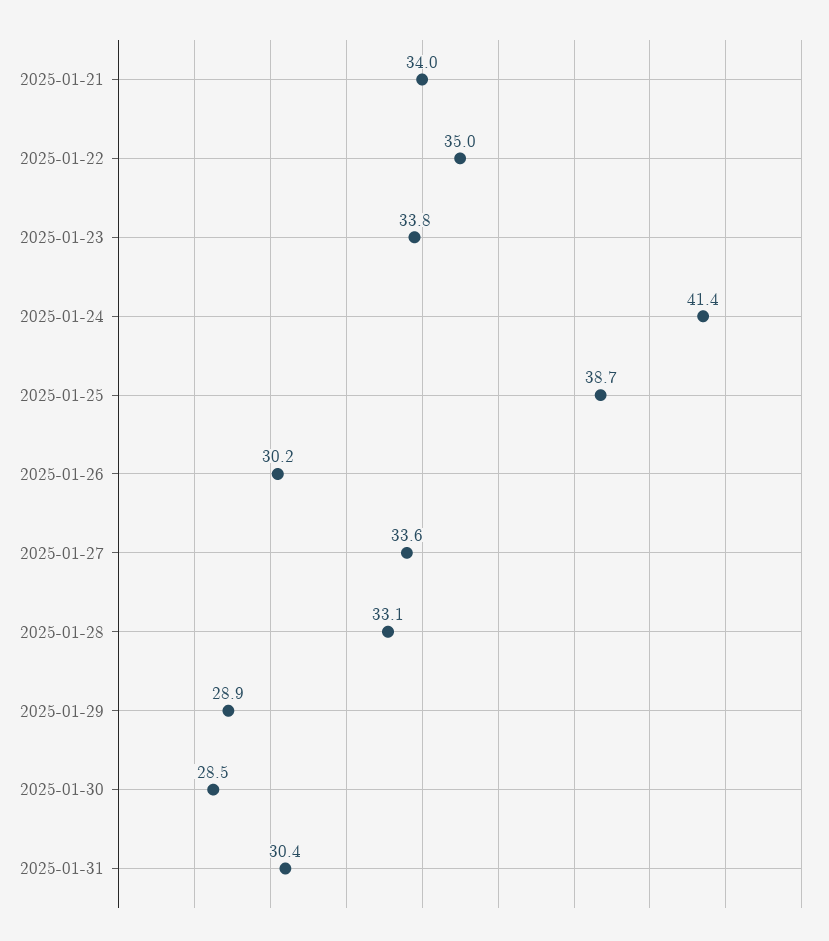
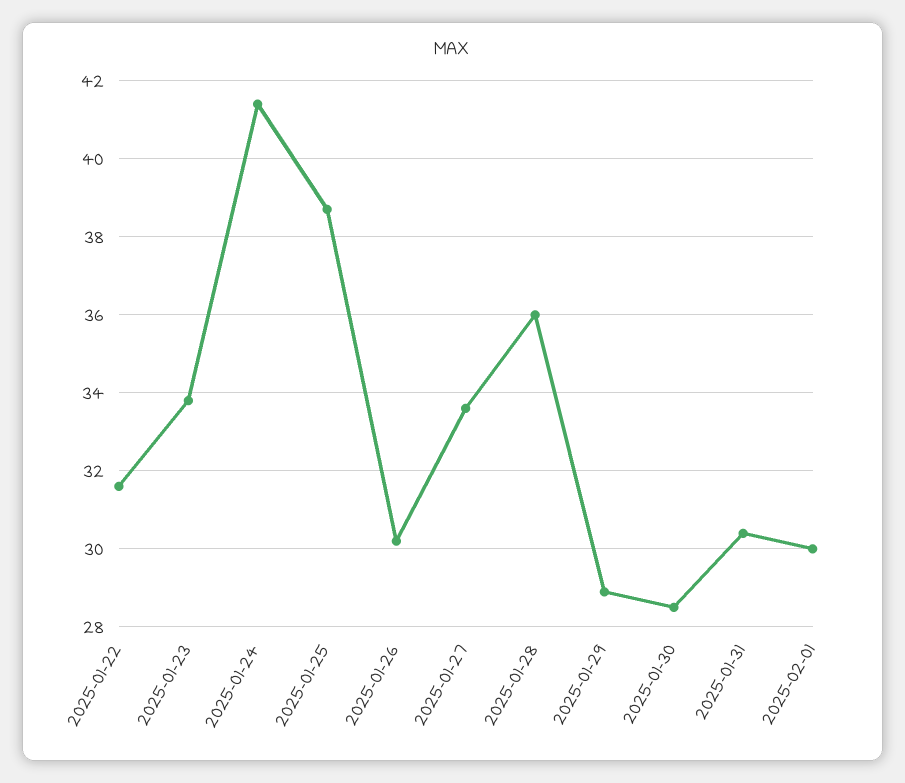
2025-01-21: 34 -> none
2025-01-22: 35 -> 31.5
2025-01-28: 33.1 -> 36
2025-02-01: none -> 30

